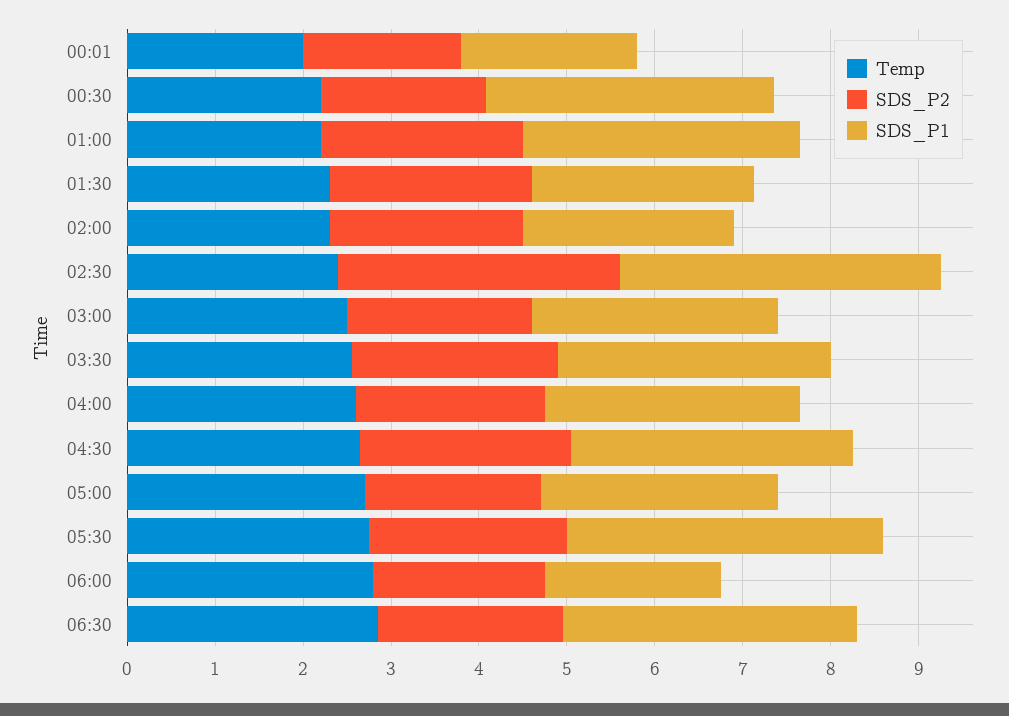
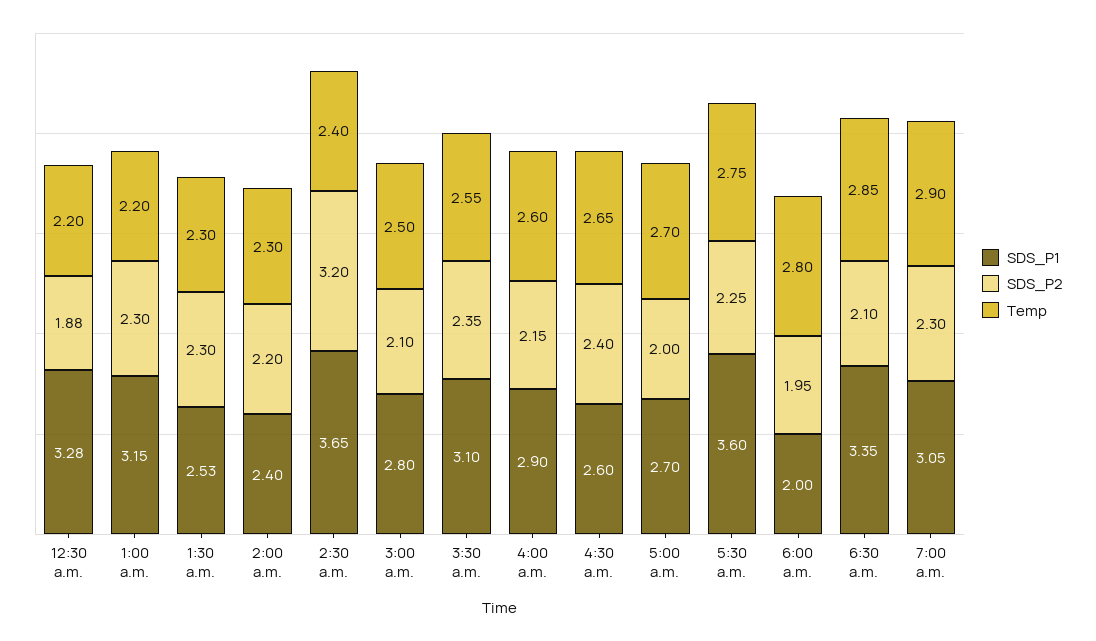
Temp, 00:01: 2 -> none
SDS_P2, 00:01: 1.8 -> none
SDS_P1, 00:01: 2 -> none
SDS_P1, 04:30: 3.2 -> 2.6
SDS_P1, 7:00 a.m.: none -> 3.05
SDS_P2, 7:00 a.m.: none -> 2.3
Temp, 7:00 a.m.: none -> 2.9

